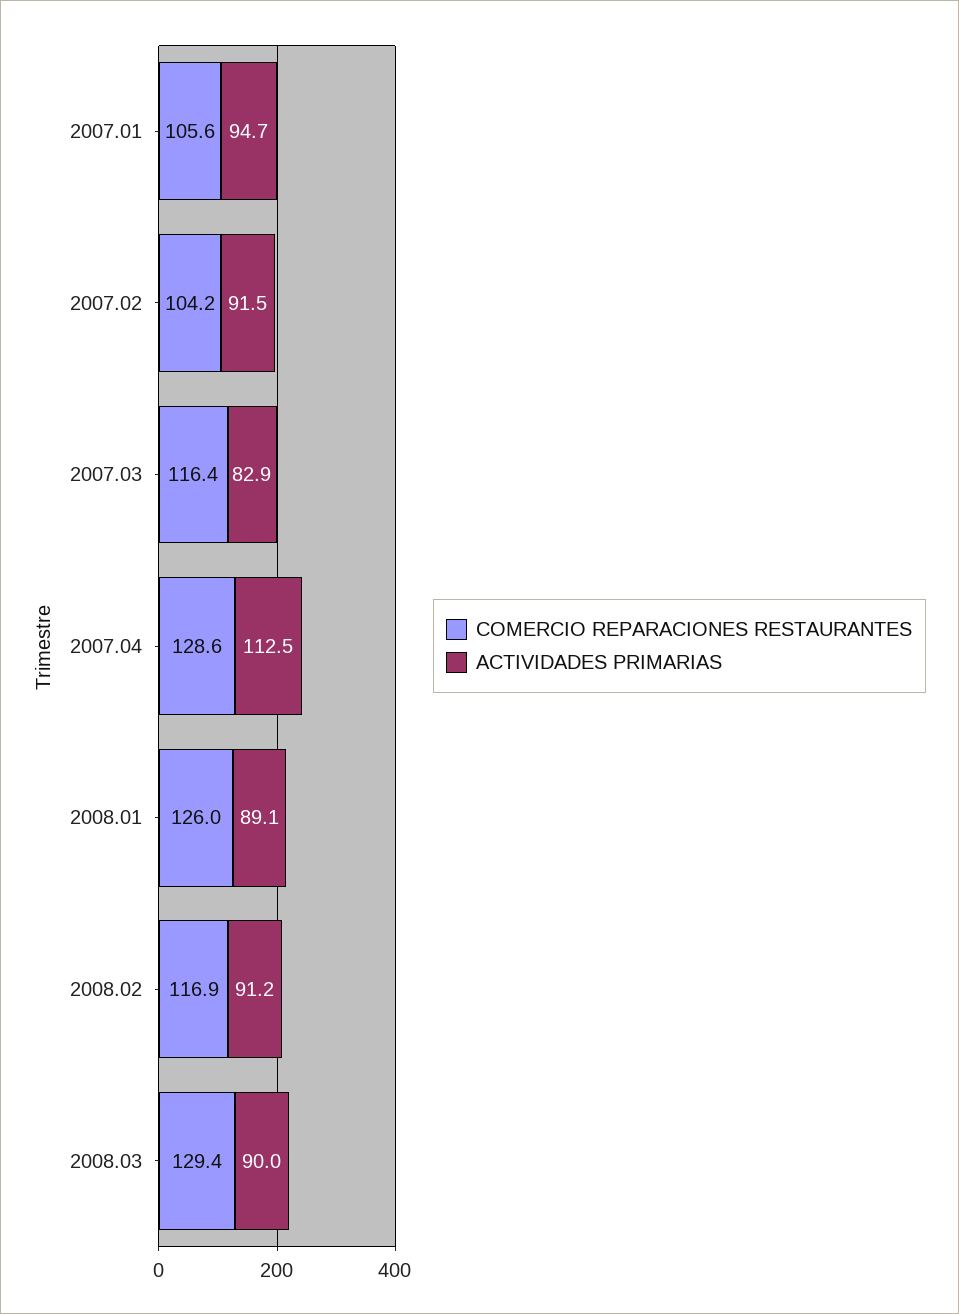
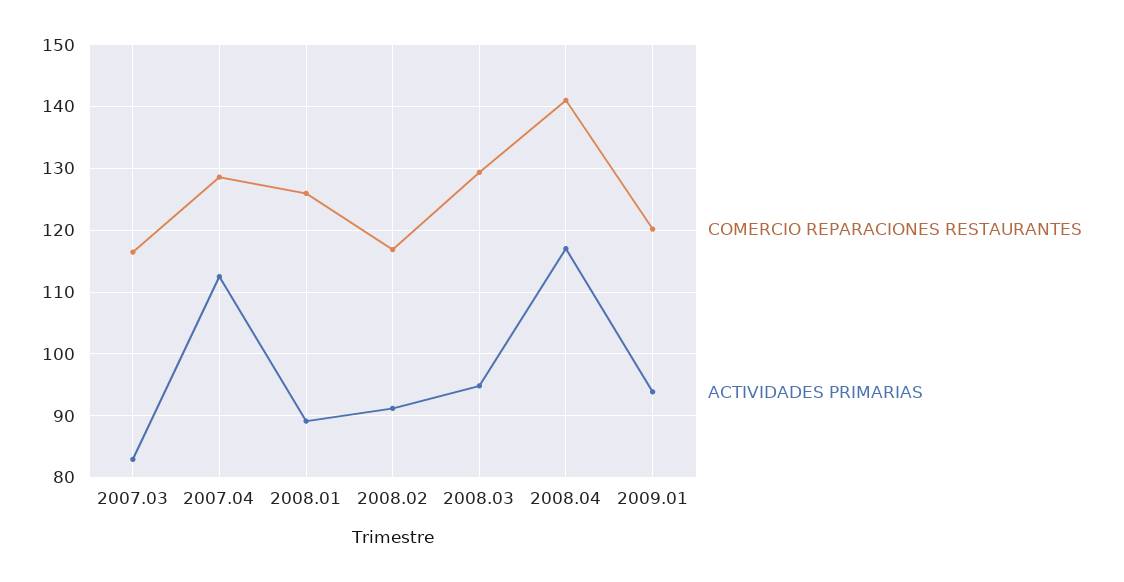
COMERCIO REPARACIONES RESTAURANTES, 2007.01: 105.6 -> none
ACTIVIDADES PRIMARIAS, 2007.01: 94.7 -> none
COMERCIO REPARACIONES RESTAURANTES, 2007.02: 104.2 -> none
ACTIVIDADES PRIMARIAS, 2007.02: 91.5 -> none
ACTIVIDADES PRIMARIAS, 2008.03: 90 -> 95
COMERCIO REPARACIONES RESTAURANTES, 2008.04: none -> 141
ACTIVIDADES PRIMARIAS, 2008.04: none -> 117
COMERCIO REPARACIONES RESTAURANTES, 2009.01: none -> 120
ACTIVIDADES PRIMARIAS, 2009.01: none -> 94

